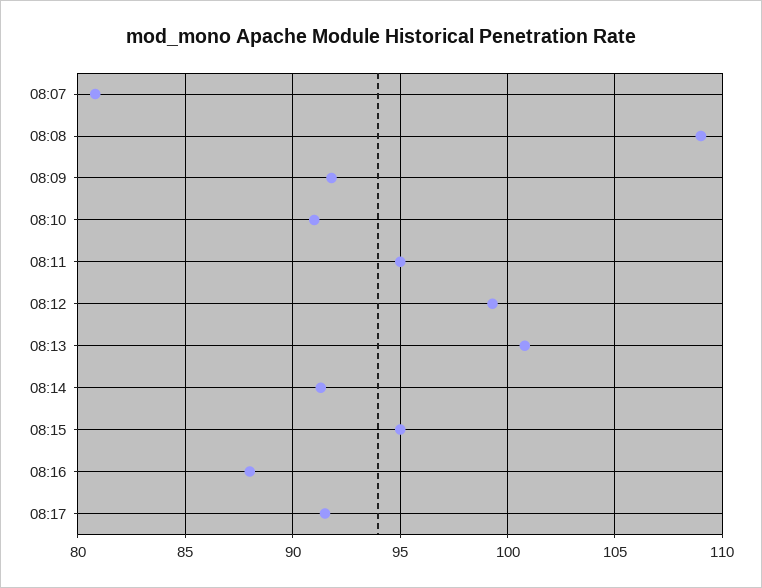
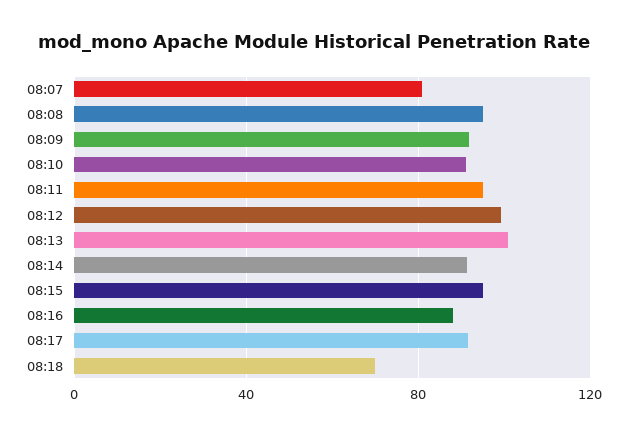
08:08: 109 -> 95
08:18: none -> 70

